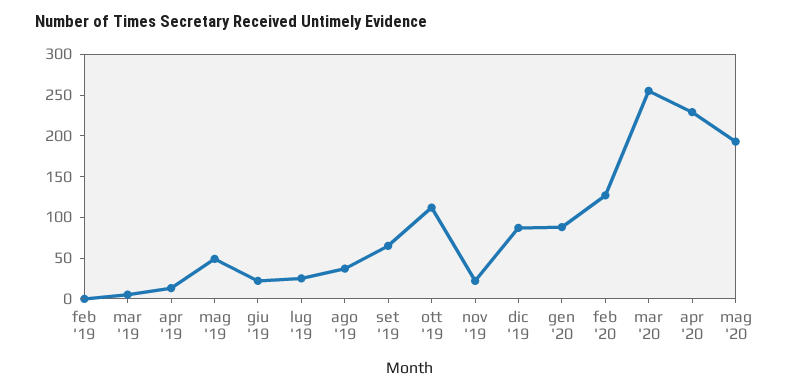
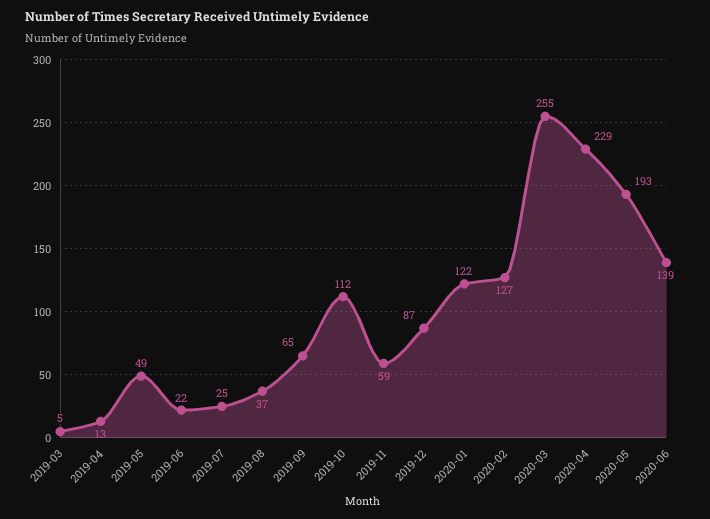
feb '19: 0 -> none
nov '19: 20 -> 59
gen '20: 90 -> 122
2020-06: none -> 139

